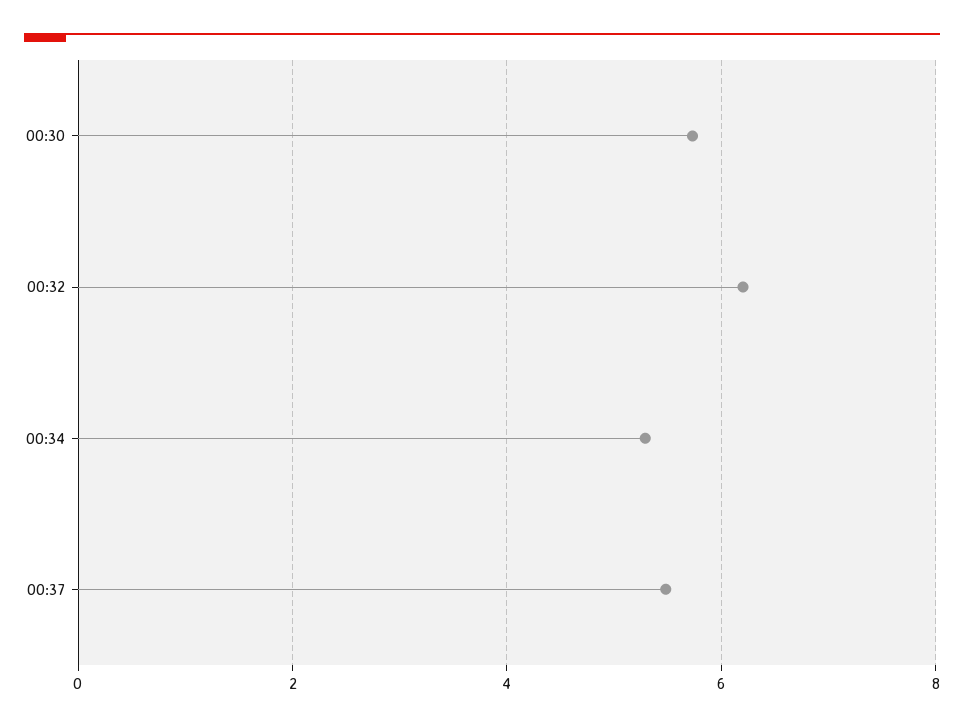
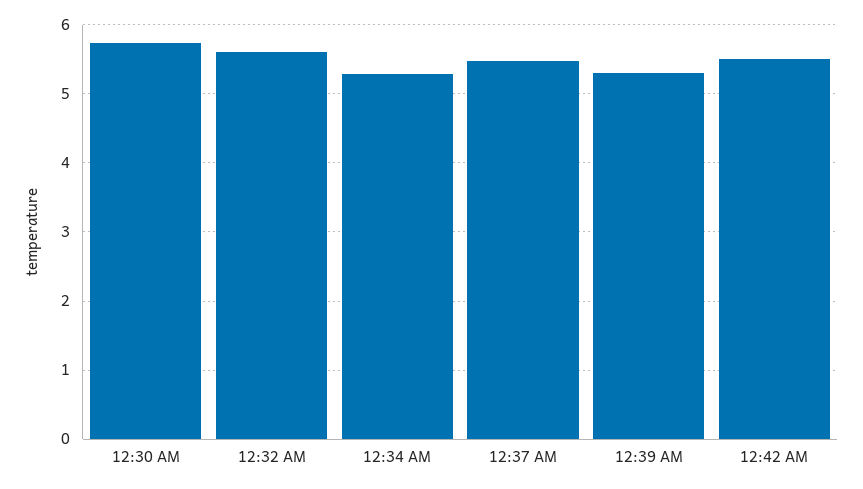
00:32: 6.2 -> 5.6
12:39 AM: none -> 5.3
12:42 AM: none -> 5.5

